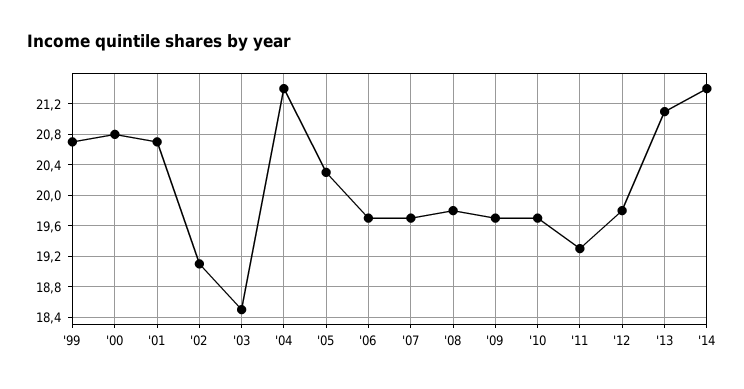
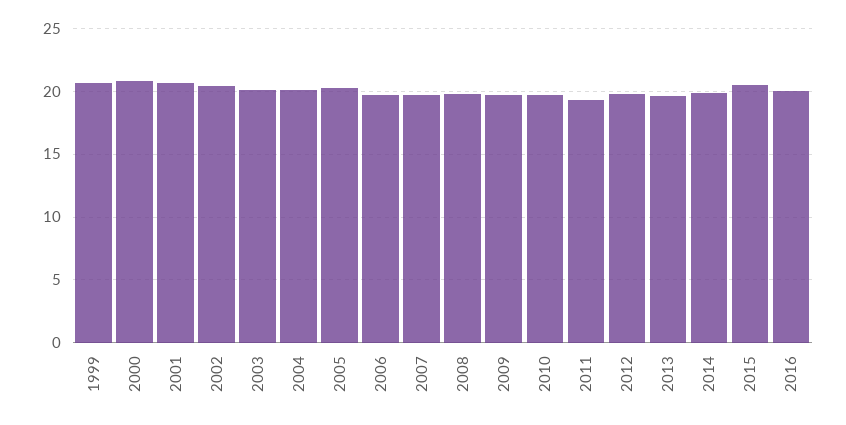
'02: 19.1 -> 20.5
'03: 18.5 -> 20
'04: 21.4 -> 20
'13: 21.1 -> 19.5
'14: 21.4 -> 20
2015: none -> 20.5
2016: none -> 20

